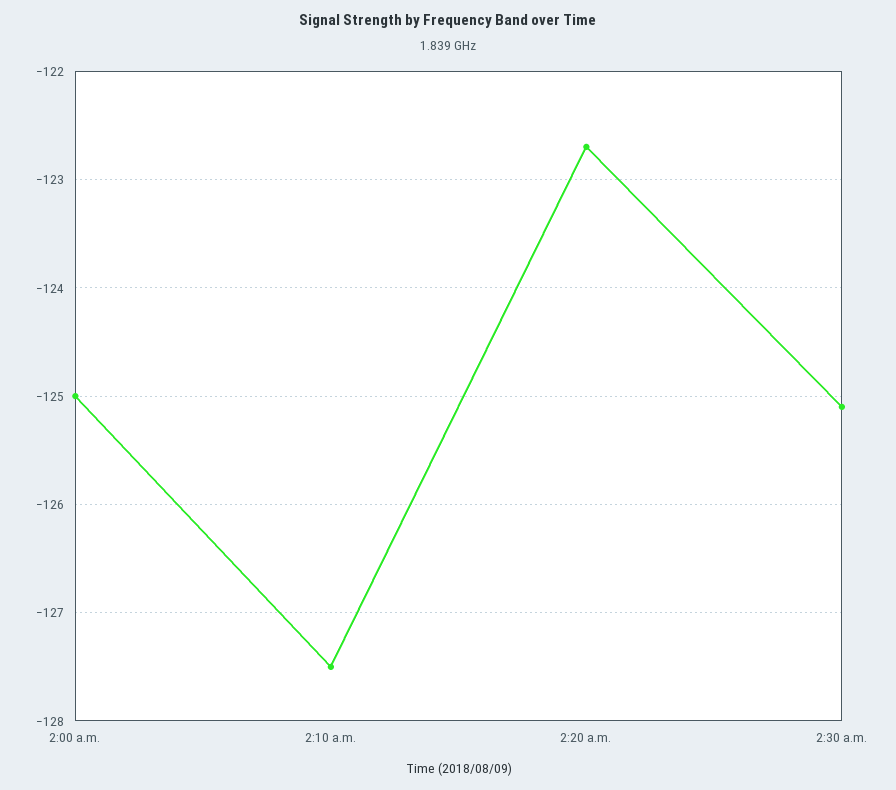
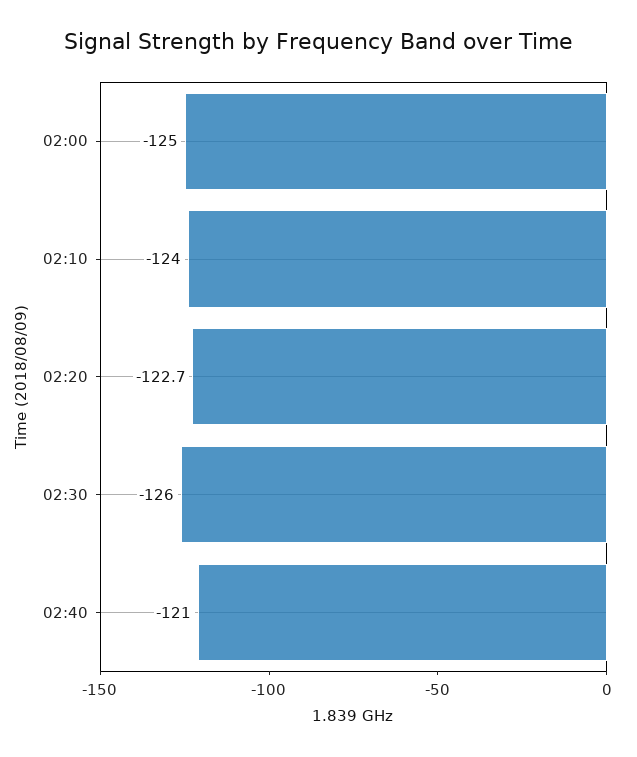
2:10 a.m.: -127.5 -> -124
2:30 a.m.: -125.1 -> -126
02:40: none -> -121

